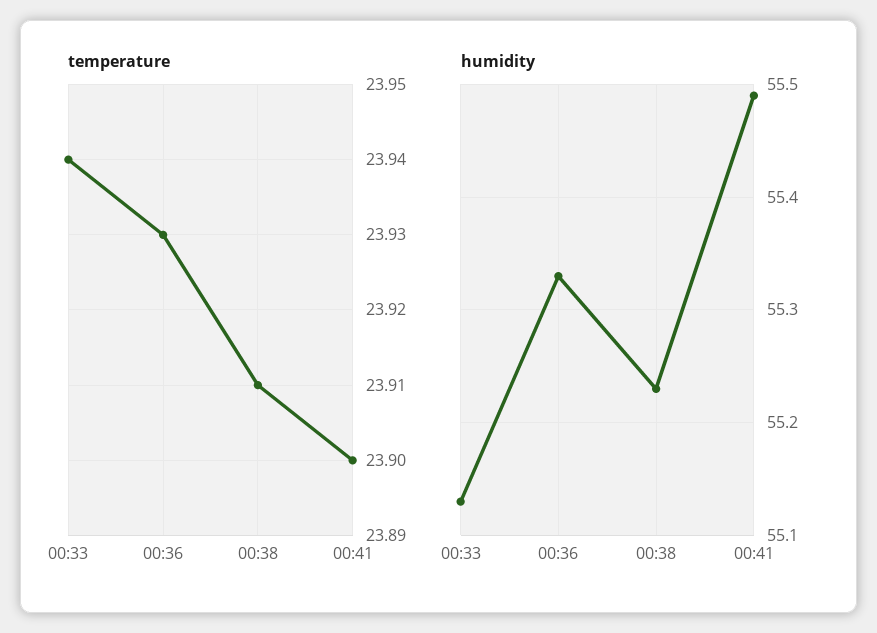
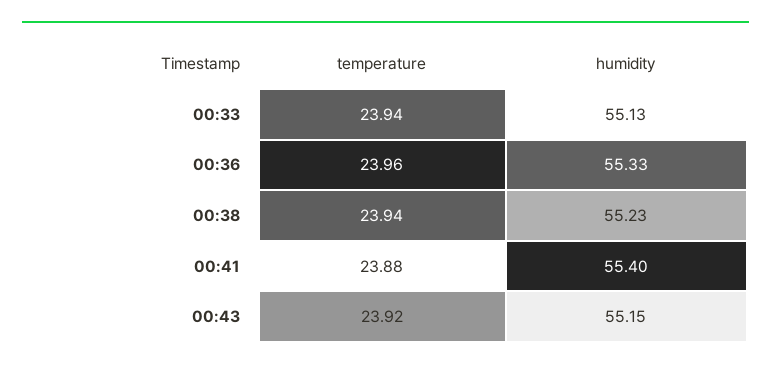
temperature, 00:36: 23.93 -> 23.96
temperature, 00:38: 23.91 -> 23.94
temperature, 00:41: 23.9 -> 23.88
humidity, 00:41: 55.49 -> 55.4
temperature, 00:43: none -> 23.92
humidity, 00:43: none -> 55.15

